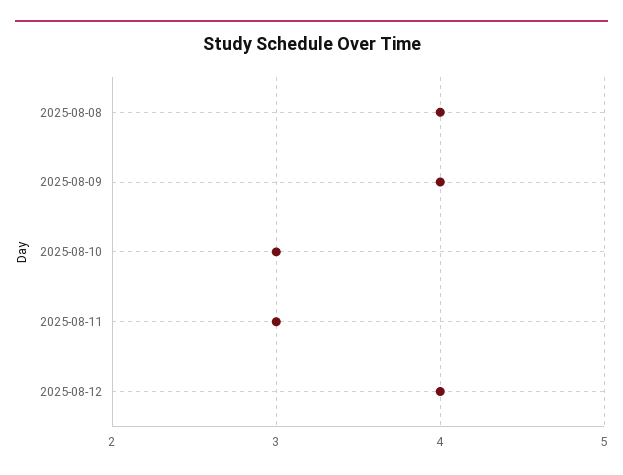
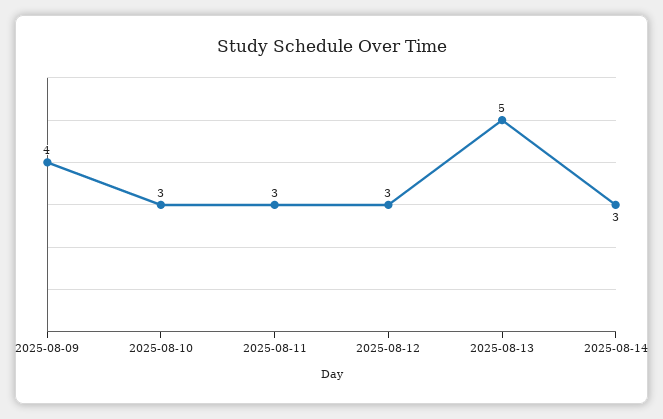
2025-08-08: 4 -> none
2025-08-12: 4 -> 3
2025-08-13: none -> 5
2025-08-14: none -> 3

